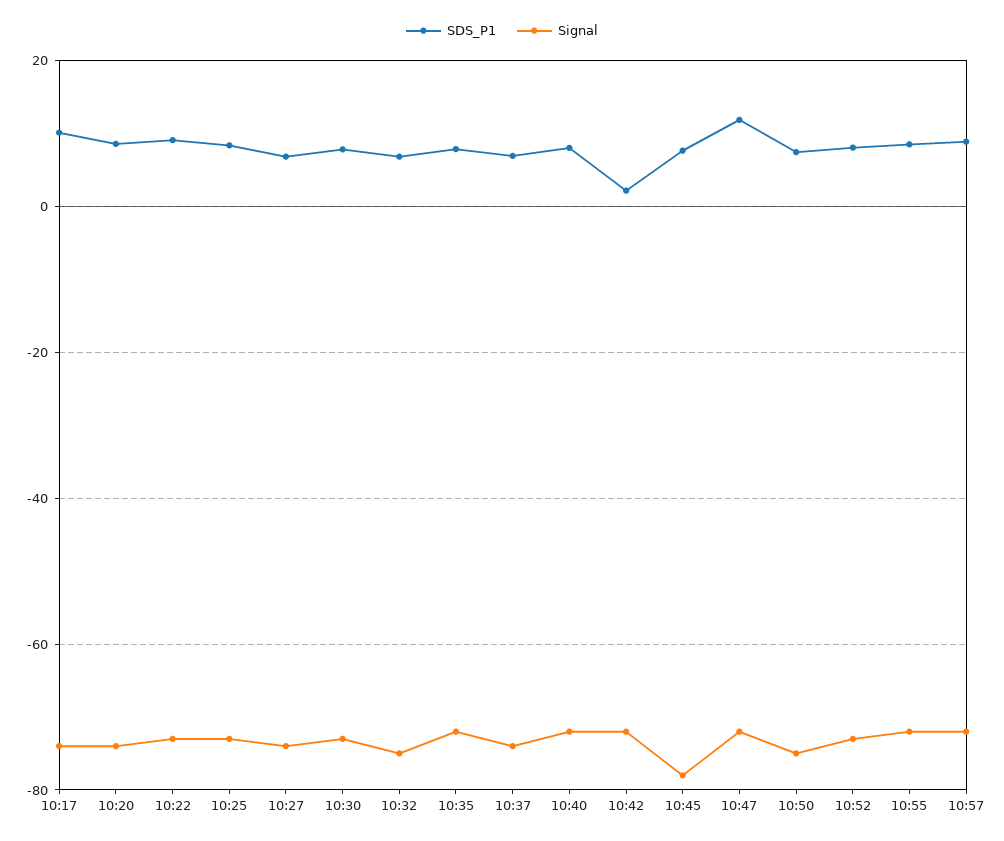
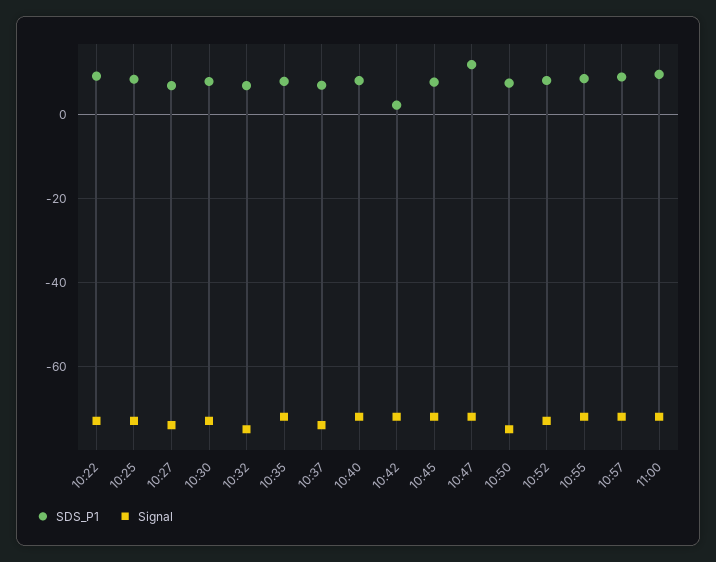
SDS_P1, 10:17: 10 -> none
Signal, 10:17: -74 -> none
SDS_P1, 10:20: 8 -> none
Signal, 10:20: -74 -> none
Signal, 10:45: -78 -> -72
SDS_P1, 11:00: none -> 10
Signal, 11:00: none -> -72

